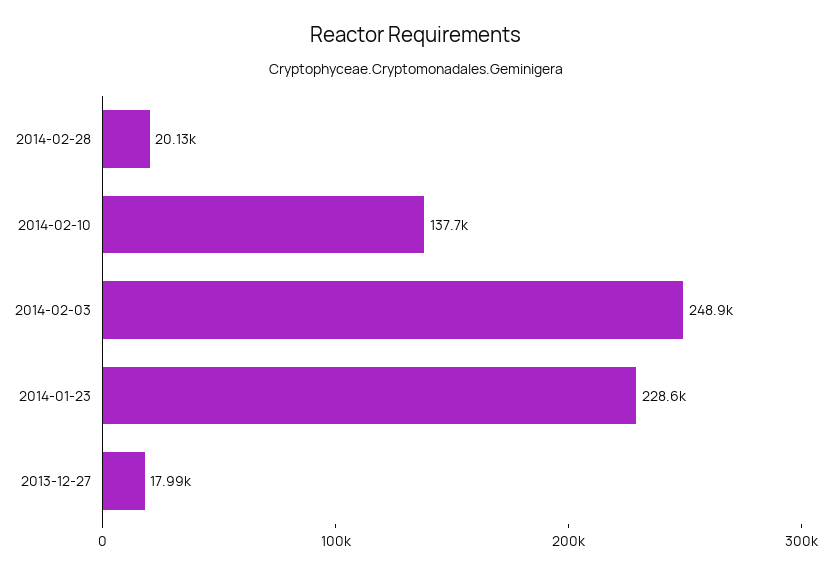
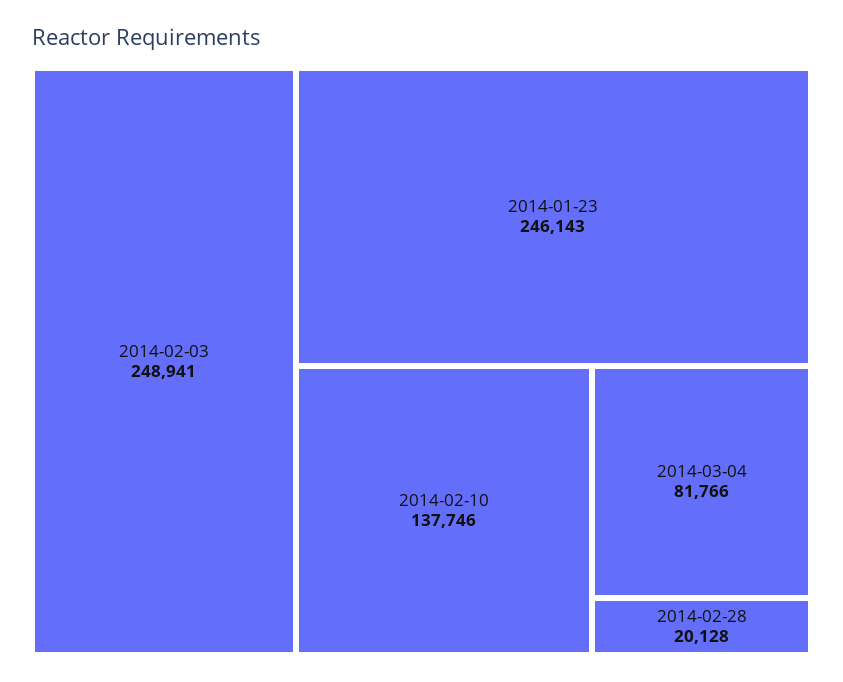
2014-01-23: 228600 -> 246143
2013-12-27: 17990 -> none
2014-03-04: none -> 81766

